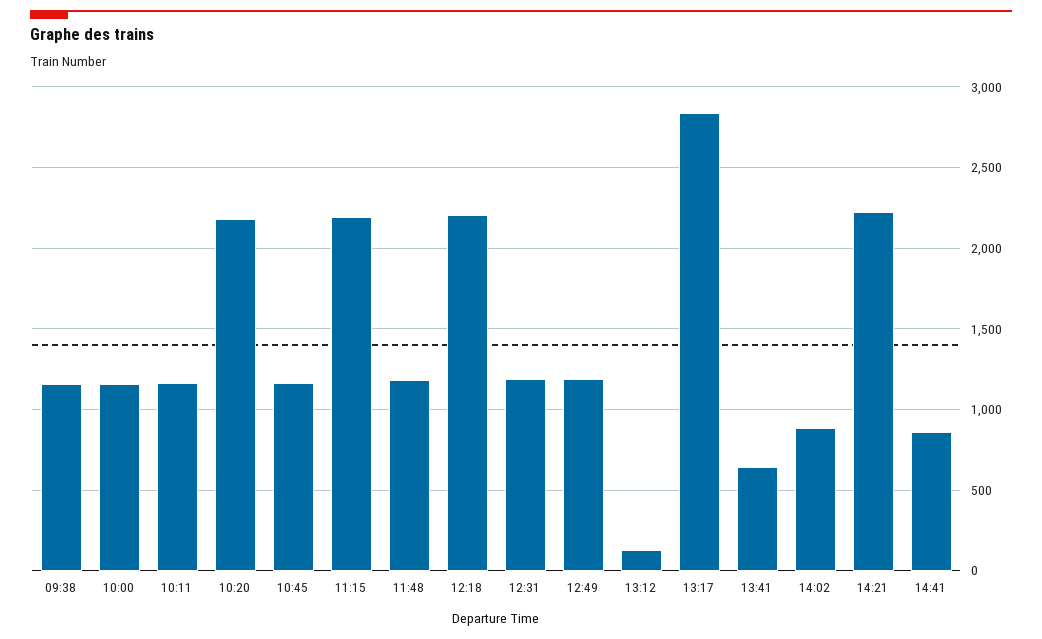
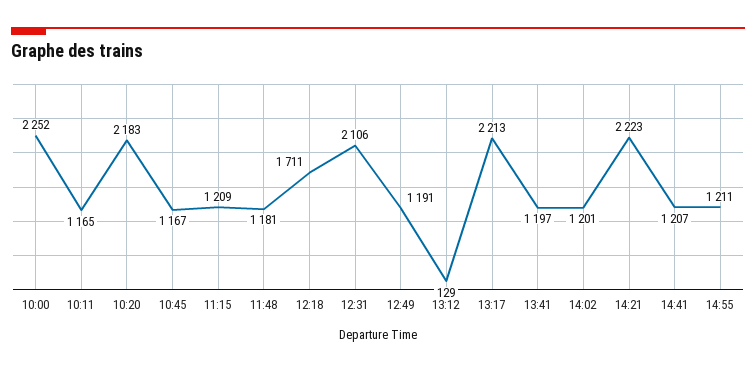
09:38: 1150 -> none
10:00: 1150 -> 2252
11:15: 2200 -> 1209
12:18: 2200 -> 1711
12:31: 1200 -> 2106
13:17: 2850 -> 2213
13:41: 650 -> 1197
14:02: 900 -> 1201
14:41: 850 -> 1207
14:55: none -> 1211

